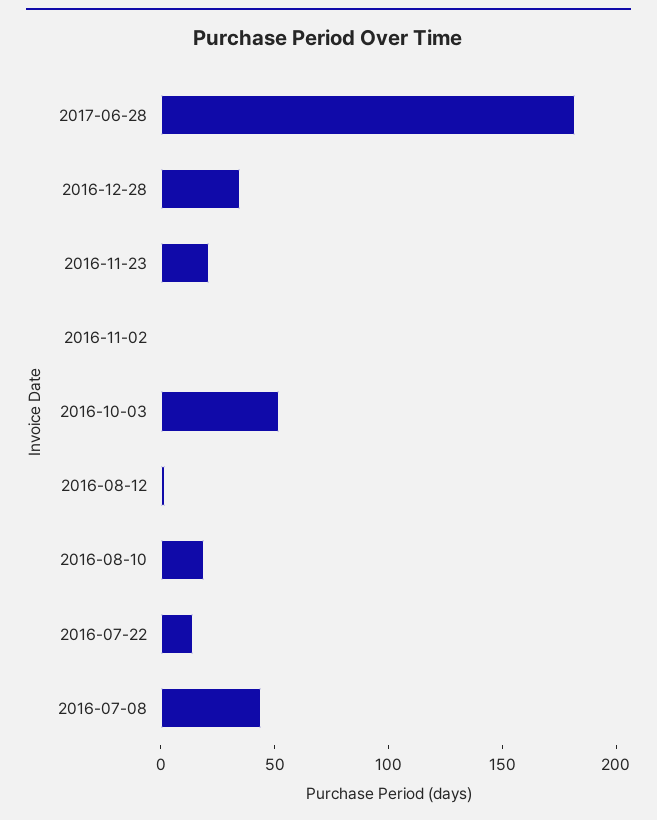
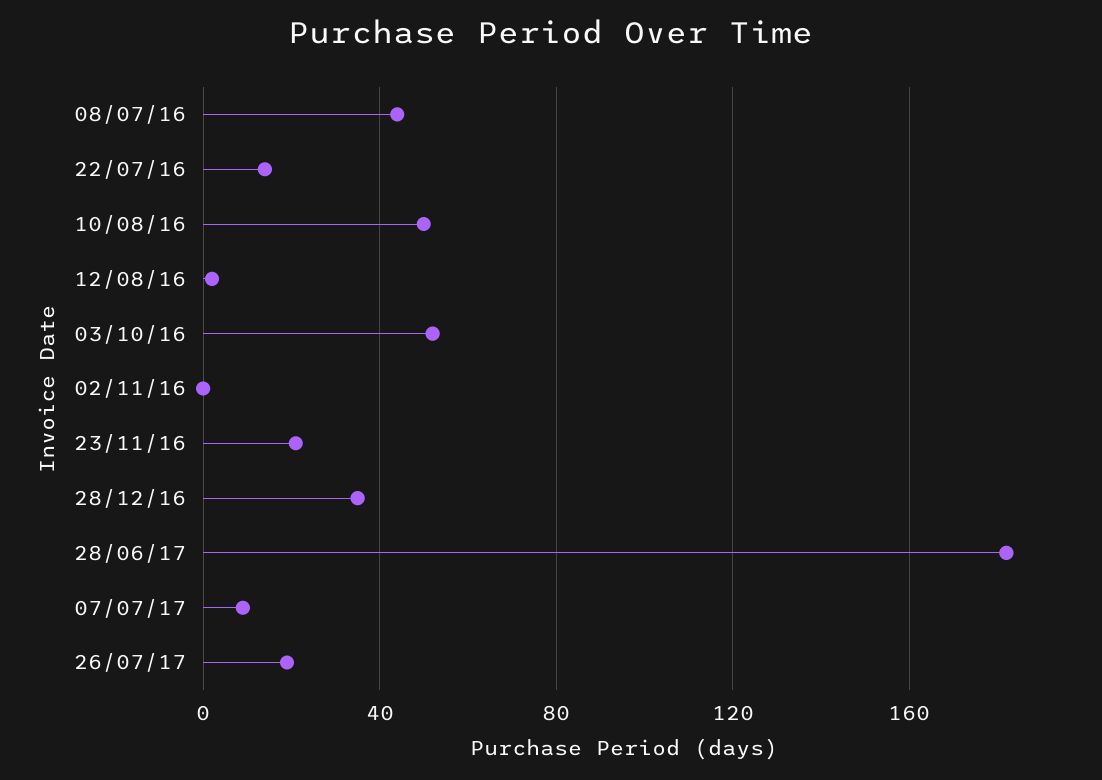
2016-08-10: 20 -> 50
07/07/17: none -> 10
26/07/17: none -> 20

